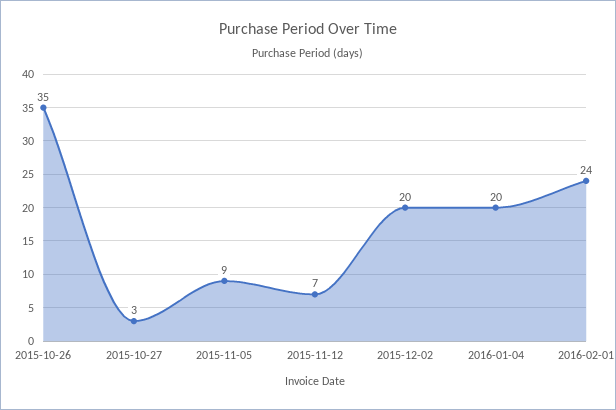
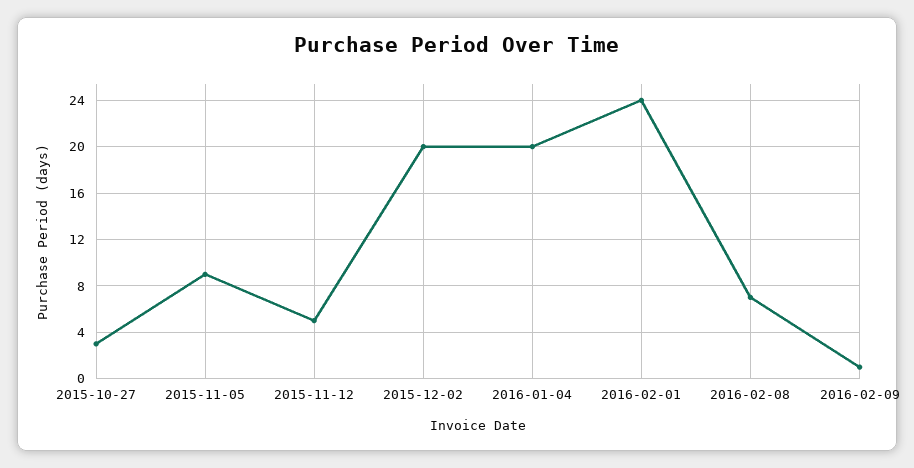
2015-10-26: 35 -> none
2015-11-12: 7 -> 5
2016-02-08: none -> 7
2016-02-09: none -> 1

